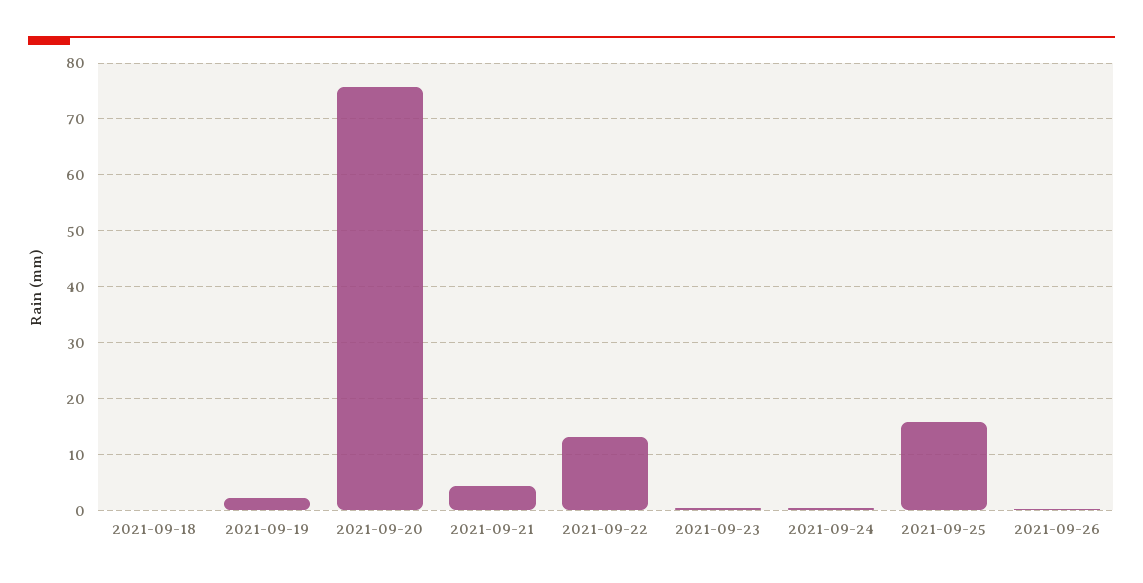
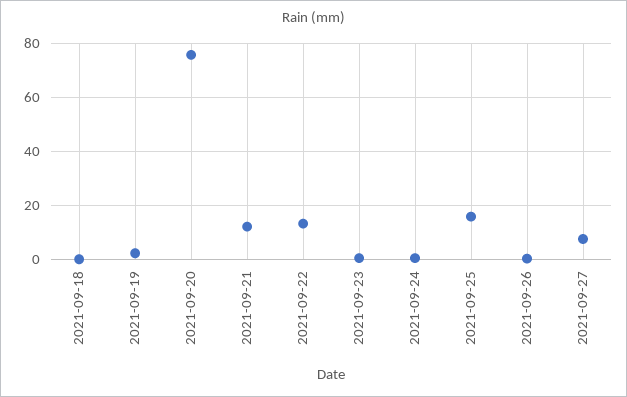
2021-09-21: 4 -> 12.5
2021-09-27: none -> 7.5

